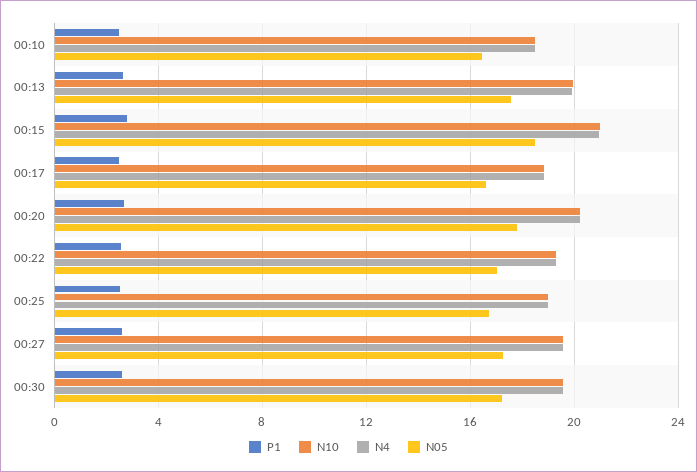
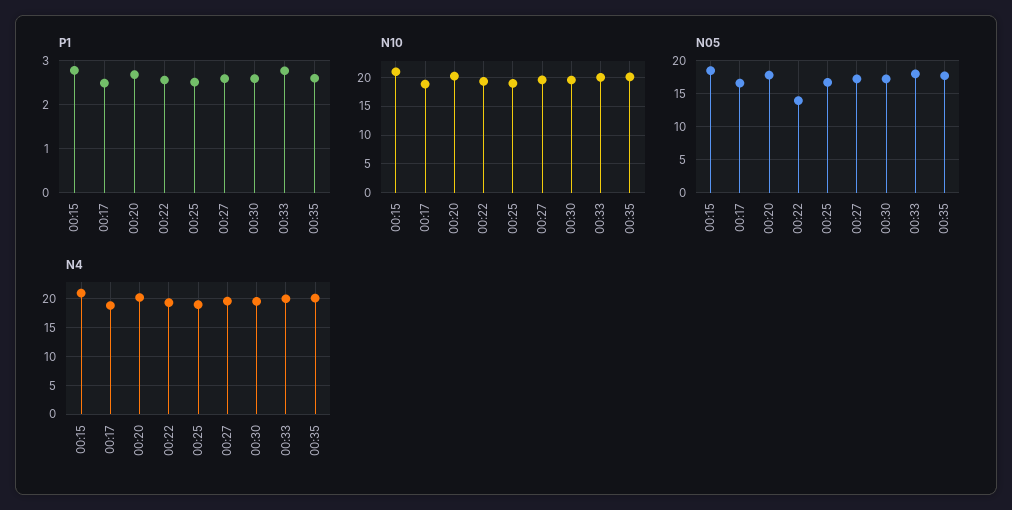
P1, 00:10: 2.5 -> none
N10, 00:10: 18.5 -> none
N4, 00:10: 18.5 -> none
N05, 00:10: 16.5 -> none
P1, 00:13: 2.5 -> none
N10, 00:13: 20 -> none
N4, 00:13: 20 -> none
N05, 00:13: 17.5 -> none
N05, 00:22: 17 -> 14
P1, 00:33: none -> 2.8
P1, 00:35: none -> 2.6
N10, 00:33: none -> 20
N10, 00:35: none -> 20
N05, 00:33: none -> 18
N05, 00:35: none -> 18
N4, 00:33: none -> 20
N4, 00:35: none -> 20

